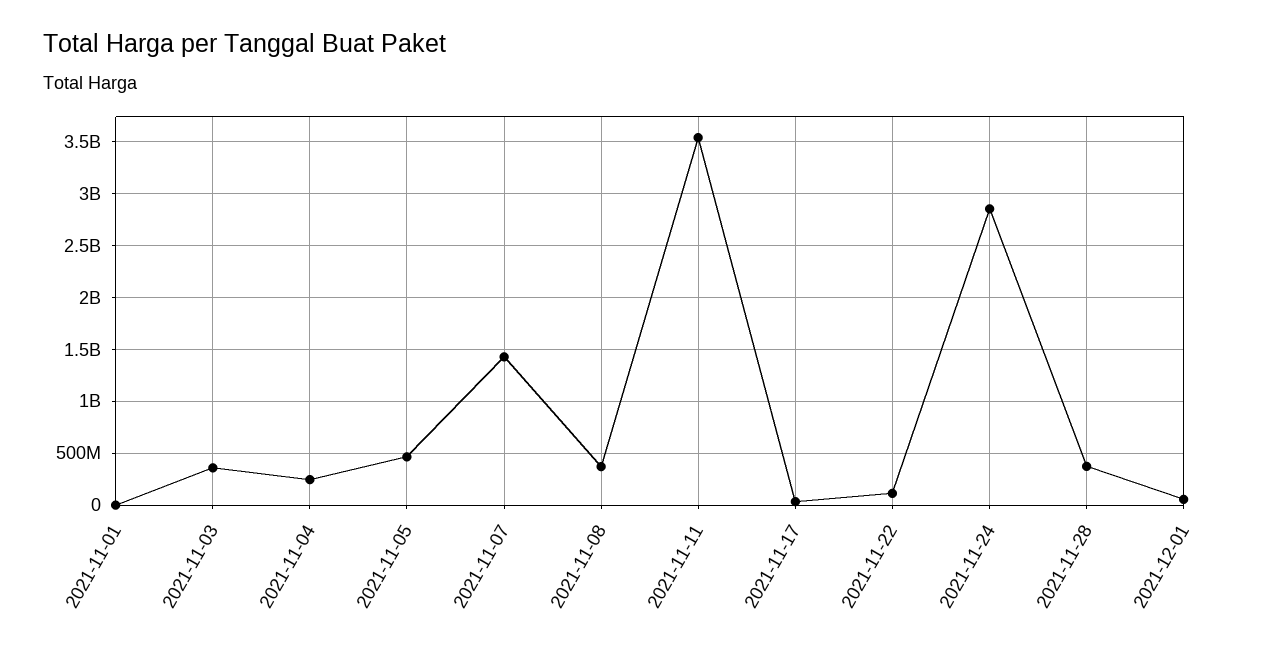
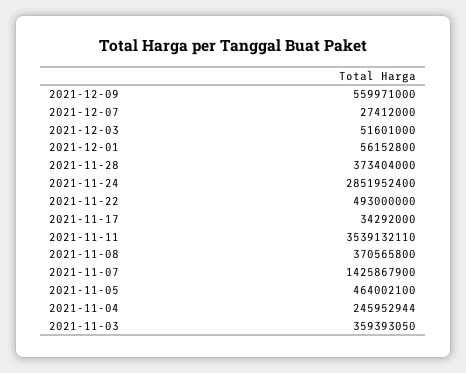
2021-11-01: 0 -> none
2021-11-22: 100000000 -> 493000000
2021-12-09: none -> 559971000
2021-12-07: none -> 27412000
2021-12-03: none -> 51601000

